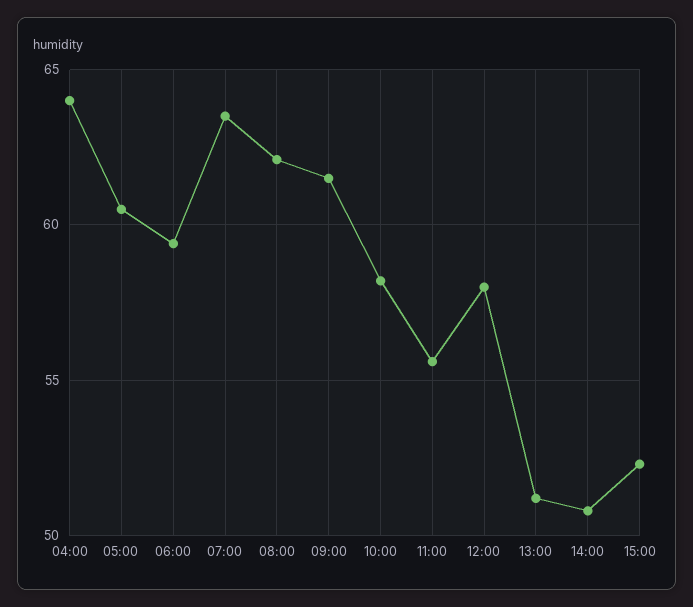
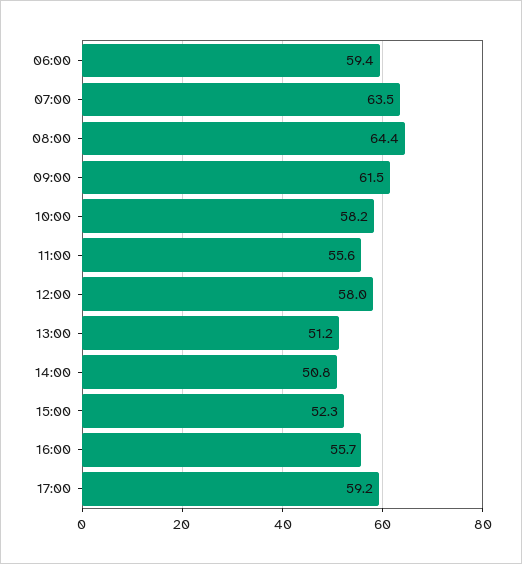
04:00: 64 -> none
05:00: 60.5 -> none
08:00: 62 -> 64.4
16:00: none -> 55.7
17:00: none -> 59.2

